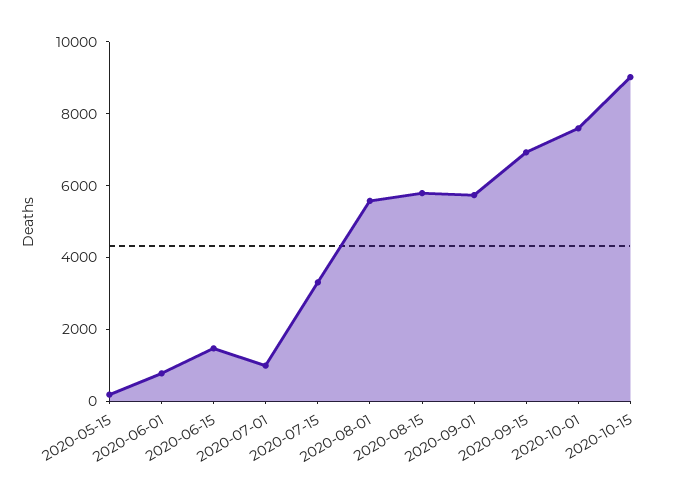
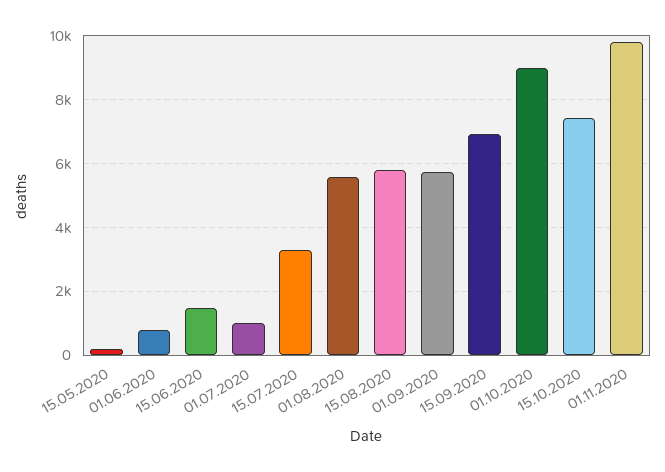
2020-10-01: 7500 -> 9000
2020-10-15: 9000 -> 7400
01.11.2020: none -> 9800

